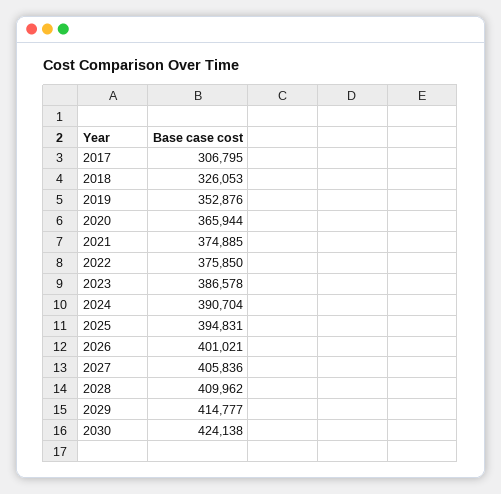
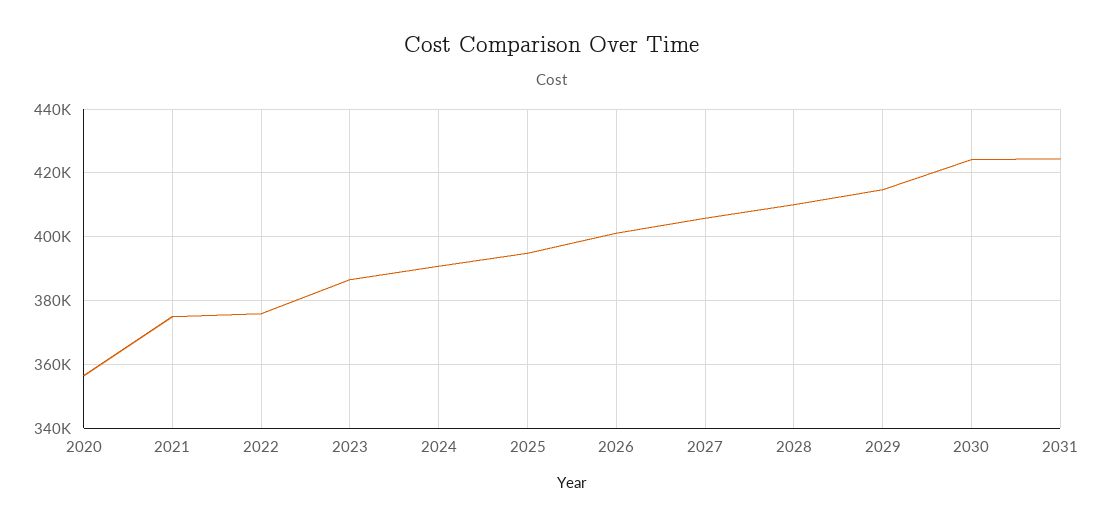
2017: 306795 -> none
2018: 326053 -> none
2019: 352876 -> none
2020: 365944 -> 356000
2031: none -> 424000

